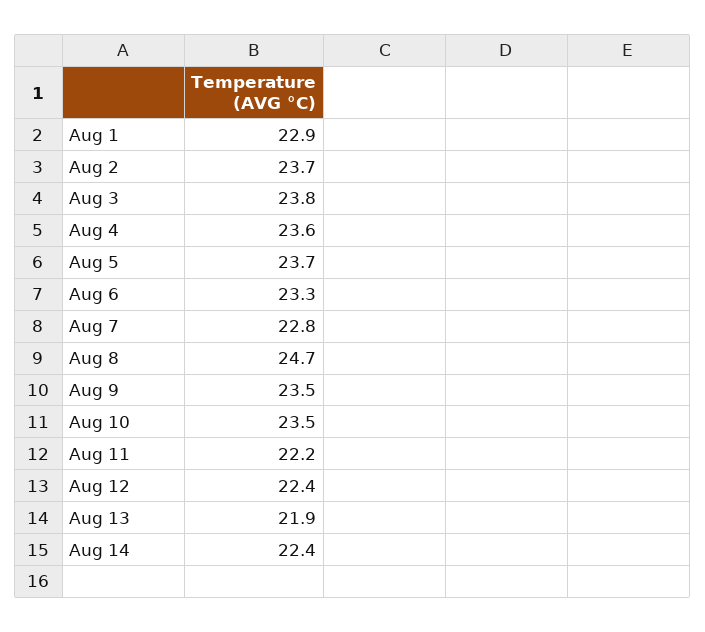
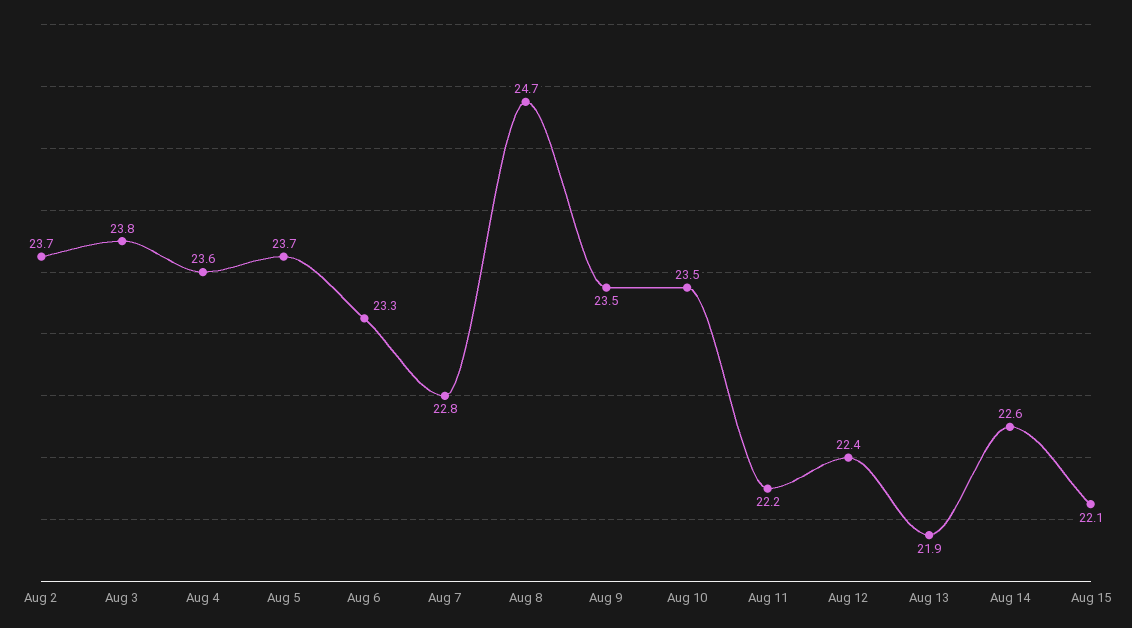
Aug 1: 22.9 -> none
Aug 14: 22.4 -> 22.6
Aug 15: none -> 22.1

